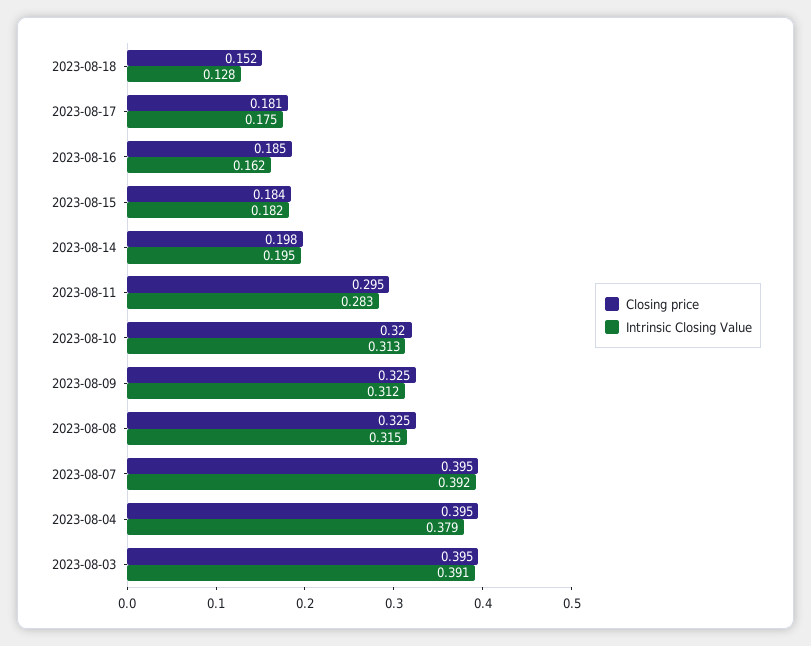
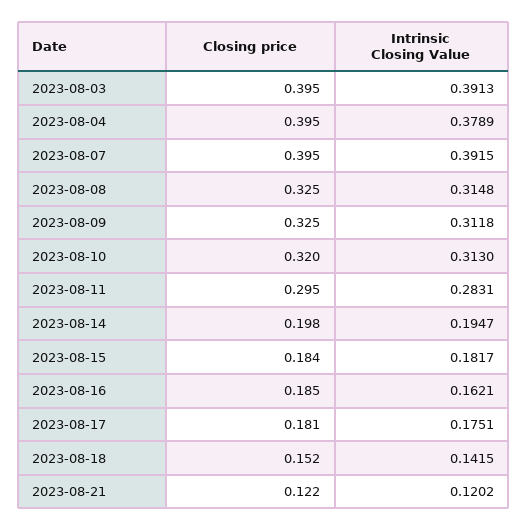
Intrinsic Closing Value, 2023-08-18: 0.128 -> 0.1415
Closing price, 2023-08-21: none -> 0.122
Intrinsic Closing Value, 2023-08-21: none -> 0.1202

